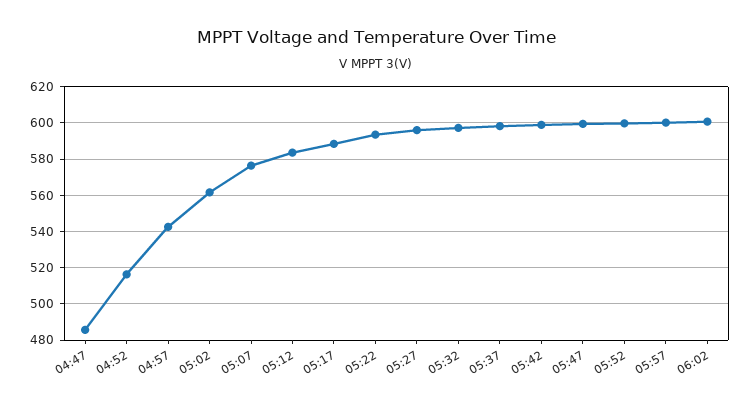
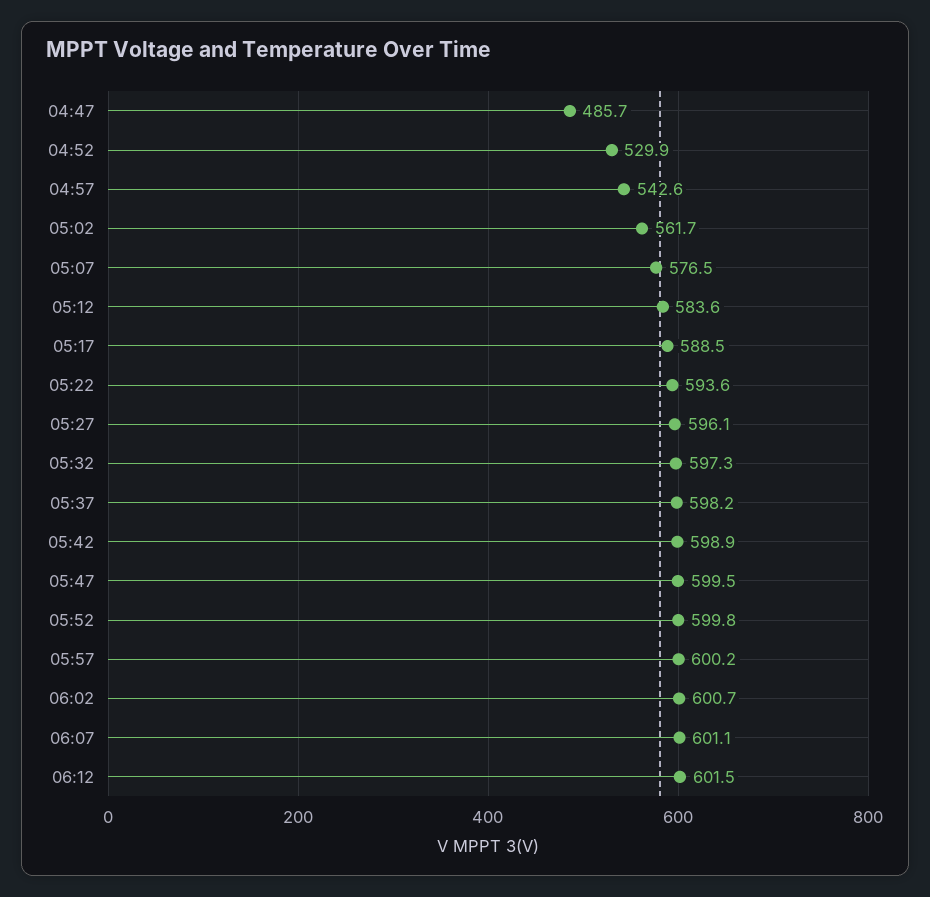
04:52: 515 -> 529.9
06:07: none -> 601.1
06:12: none -> 601.5

